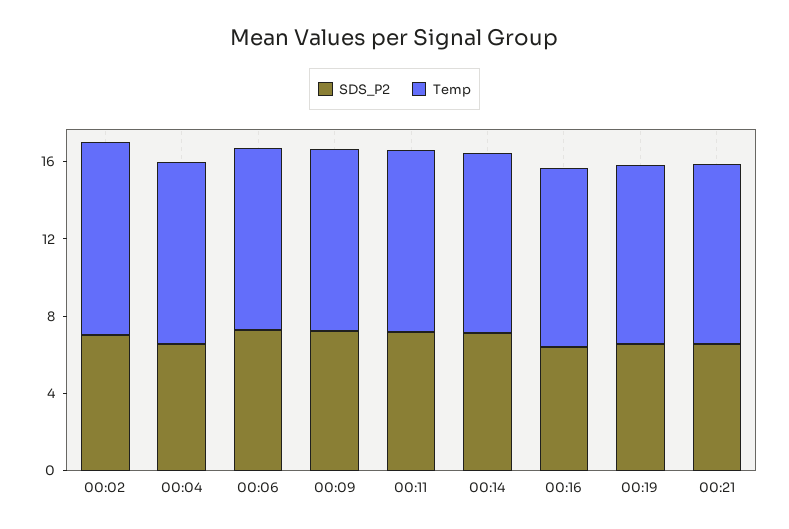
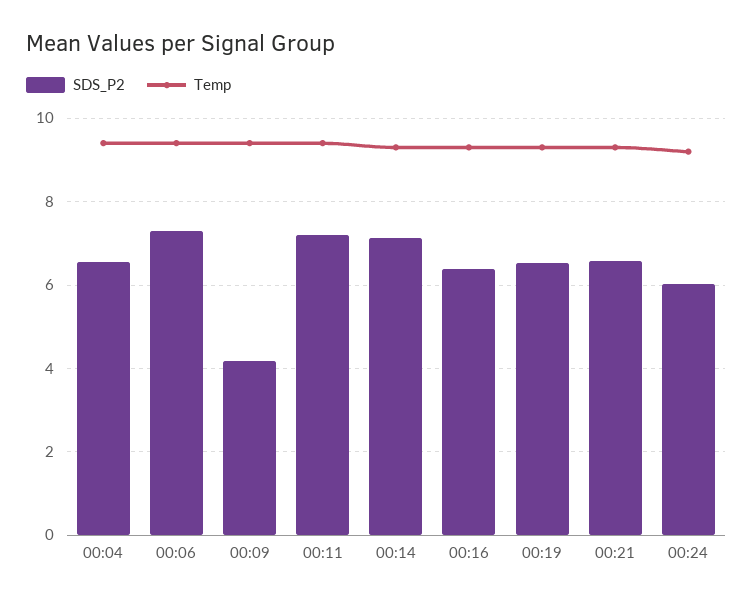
SDS_P2, 00:02: 7 -> none
Temp, 00:02: 10 -> none
SDS_P2, 00:09: 7 -> 4.2
SDS_P2, 00:24: none -> 6
Temp, 00:24: none -> 9.2

